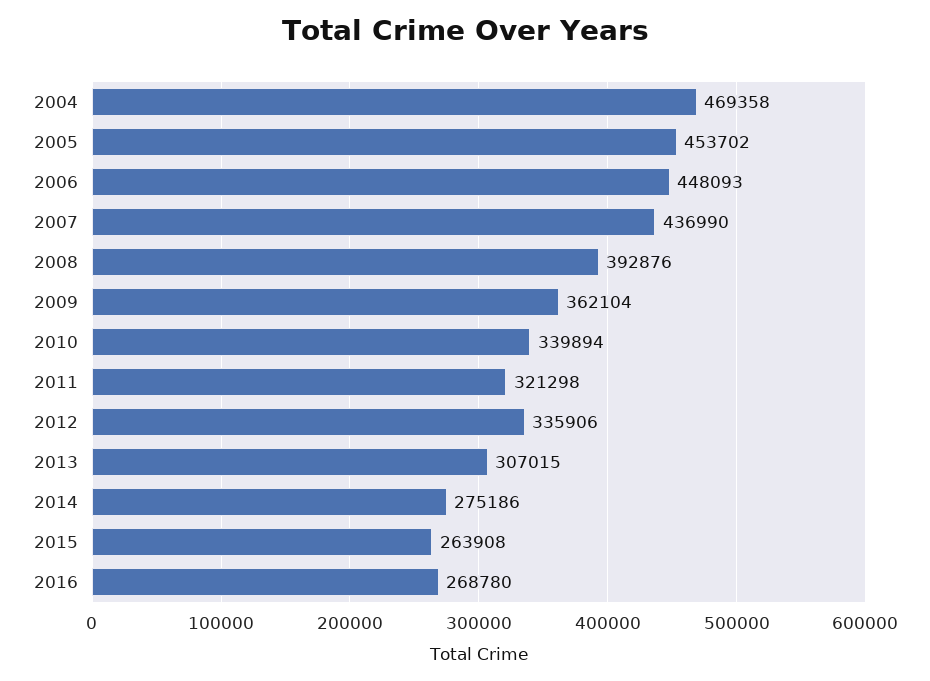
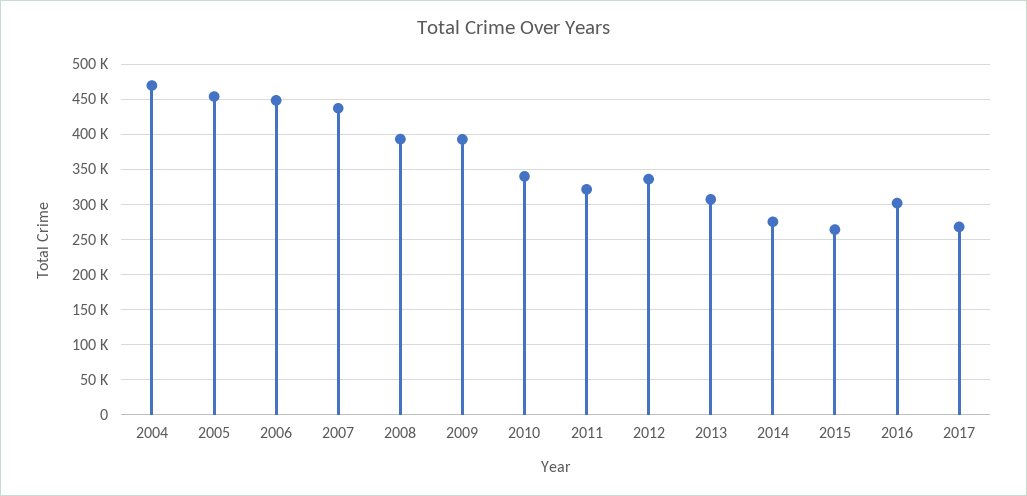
2009: 362104 -> 390000
2016: 268780 -> 300000
2017: none -> 270000

